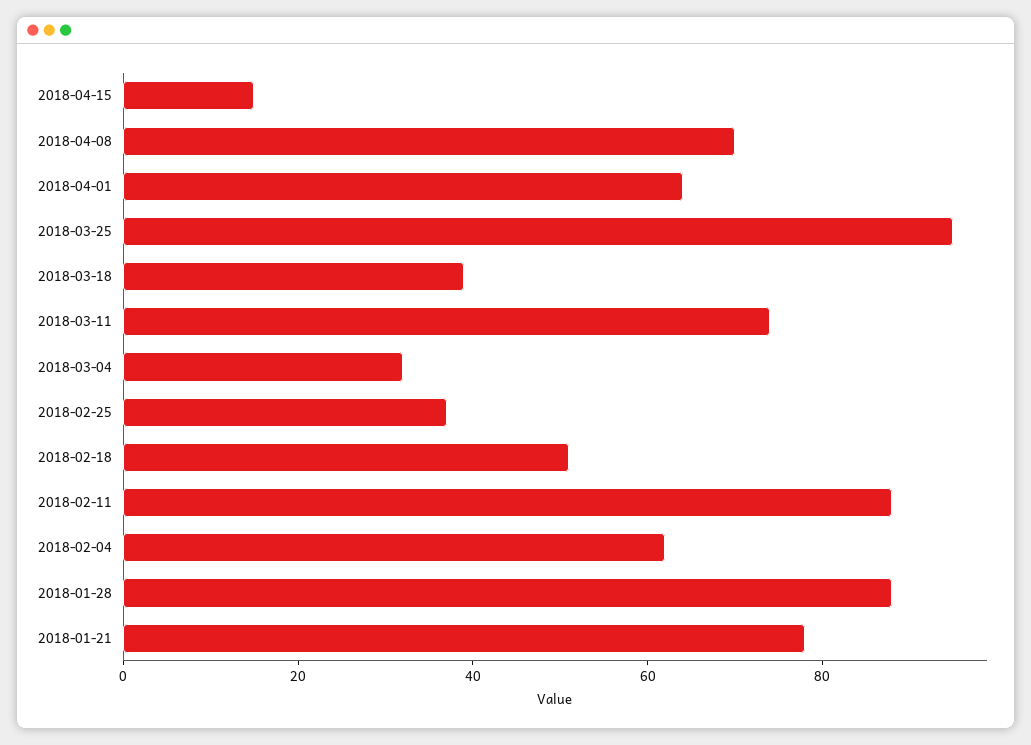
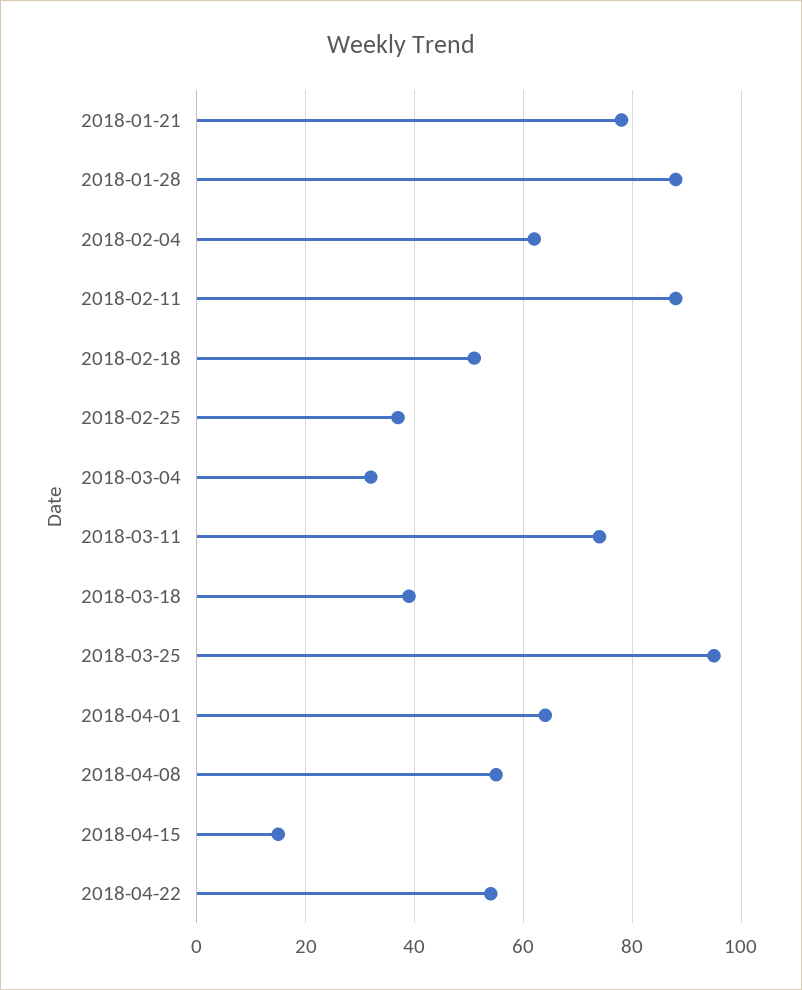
2018-04-08: 70 -> 55
2018-04-22: none -> 55

